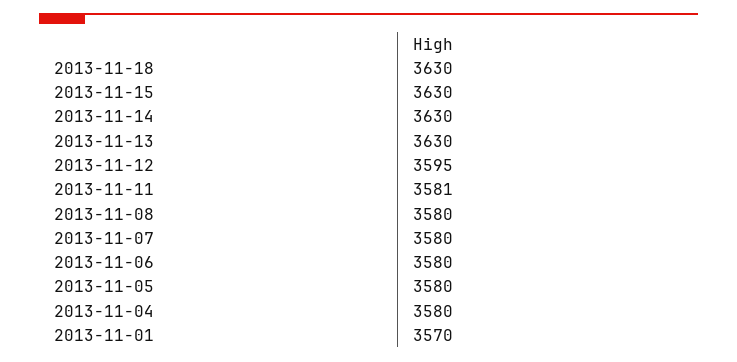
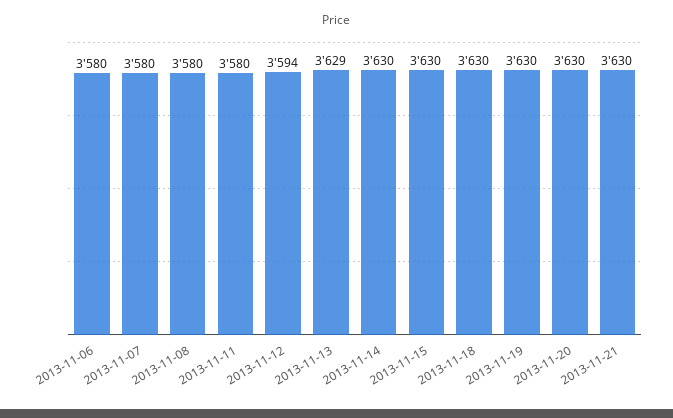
2013-11-13: 3630 -> 3629
2013-11-12: 3595 -> 3594
2013-11-11: 3581 -> 3580
2013-11-05: 3580 -> none
2013-11-04: 3580 -> none
2013-11-01: 3570 -> none
2013-11-19: none -> 3630
2013-11-20: none -> 3630
2013-11-21: none -> 3630

